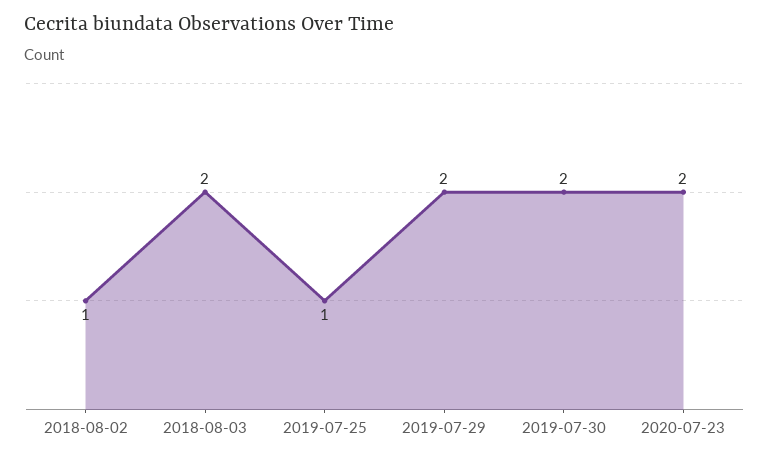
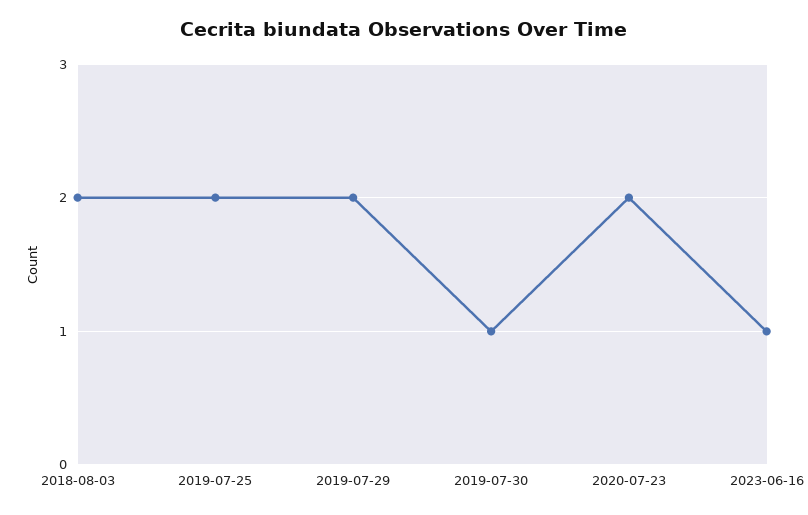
2018-08-02: 1 -> none
2019-07-25: 1 -> 2
2019-07-30: 2 -> 1
2023-06-16: none -> 1

